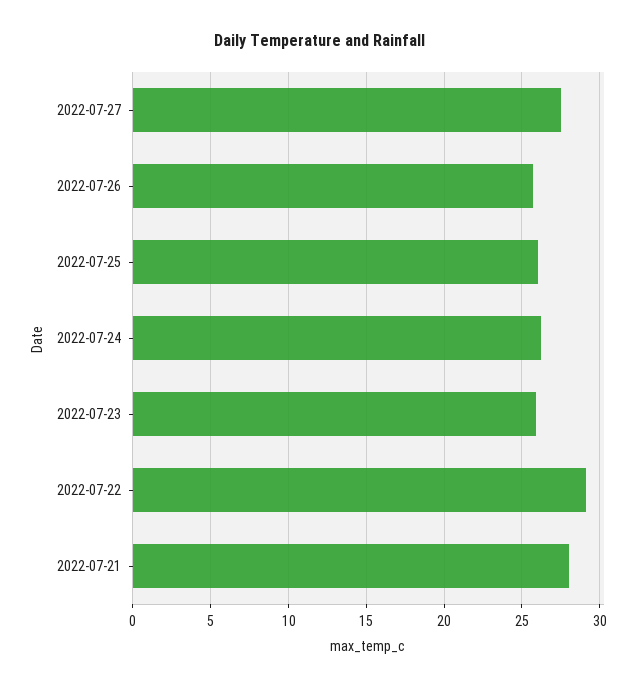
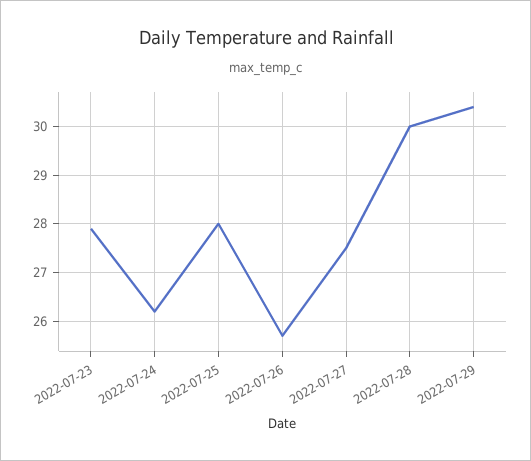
2022-07-25: 26 -> 28
2022-07-23: 26 -> 28
2022-07-22: 29 -> none
2022-07-21: 28 -> none
2022-07-28: none -> 30
2022-07-29: none -> 30.5

